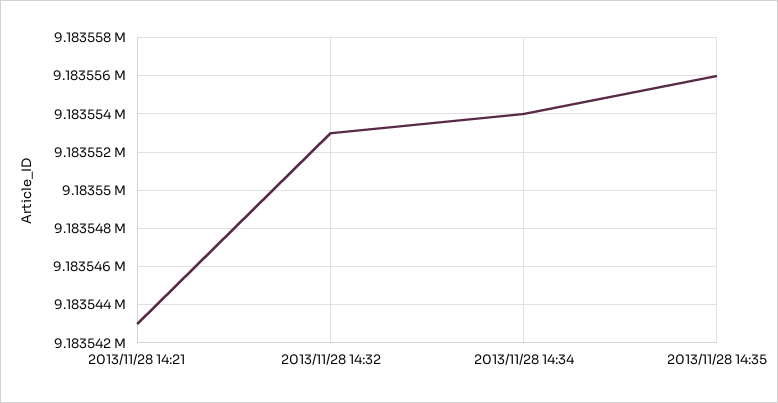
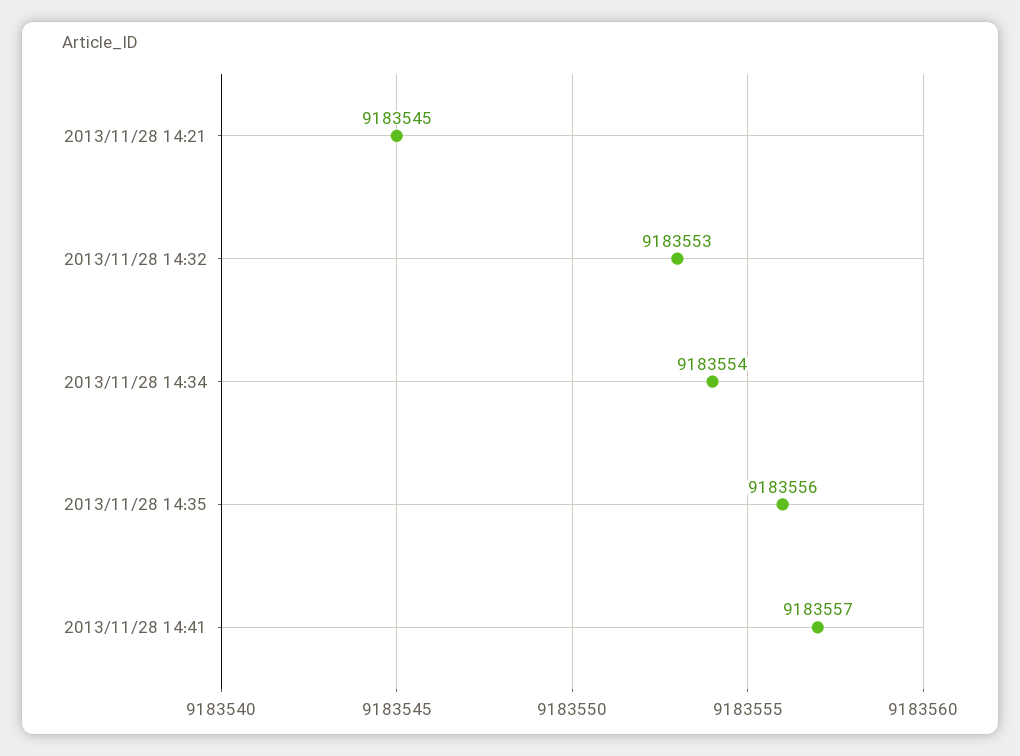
2013/11/28 14:21: 9183543 -> 9183545
2013/11/28 14:41: none -> 9183557

